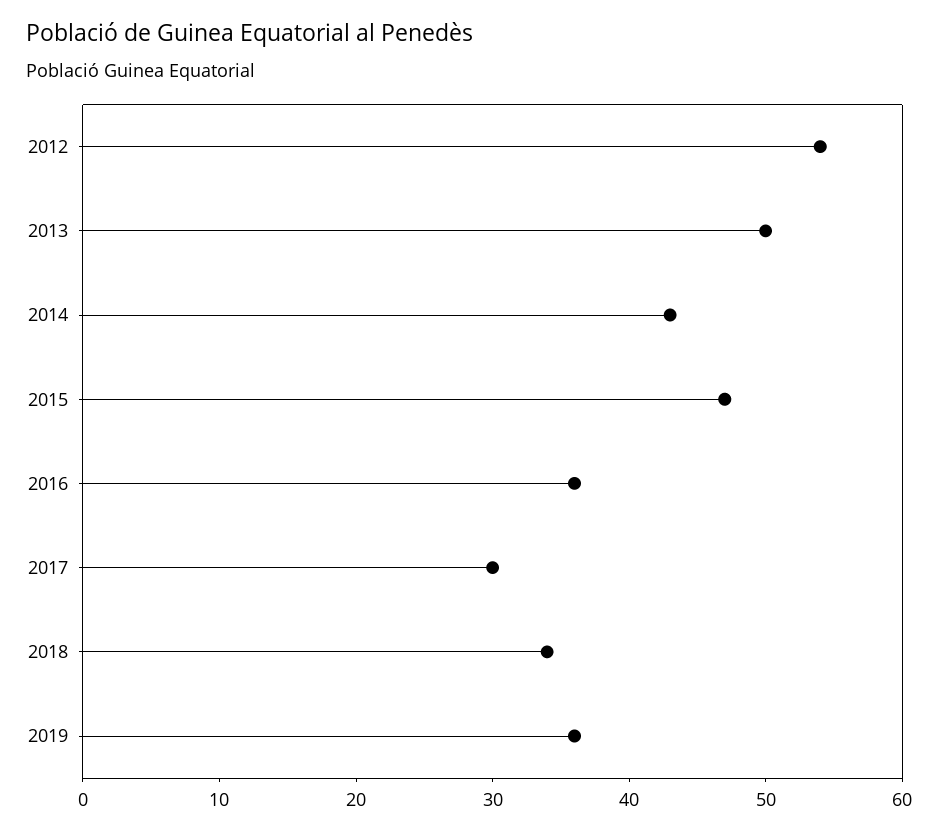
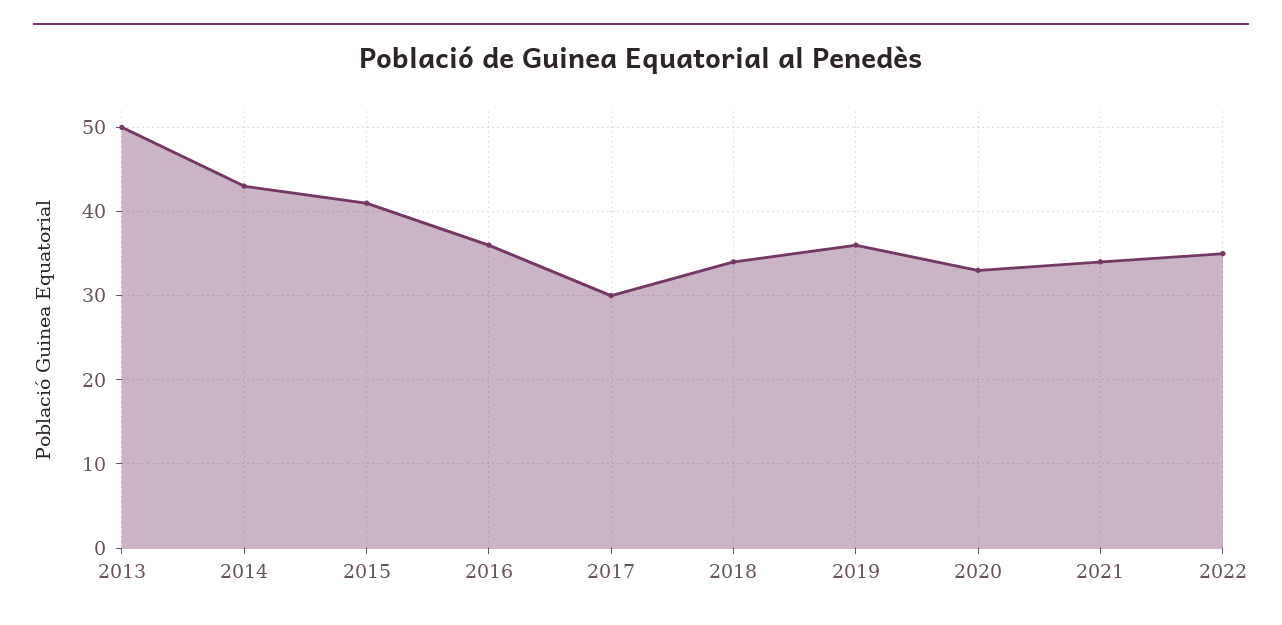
2012: 54 -> none
2015: 47 -> 41
2020: none -> 33
2021: none -> 34
2022: none -> 35

